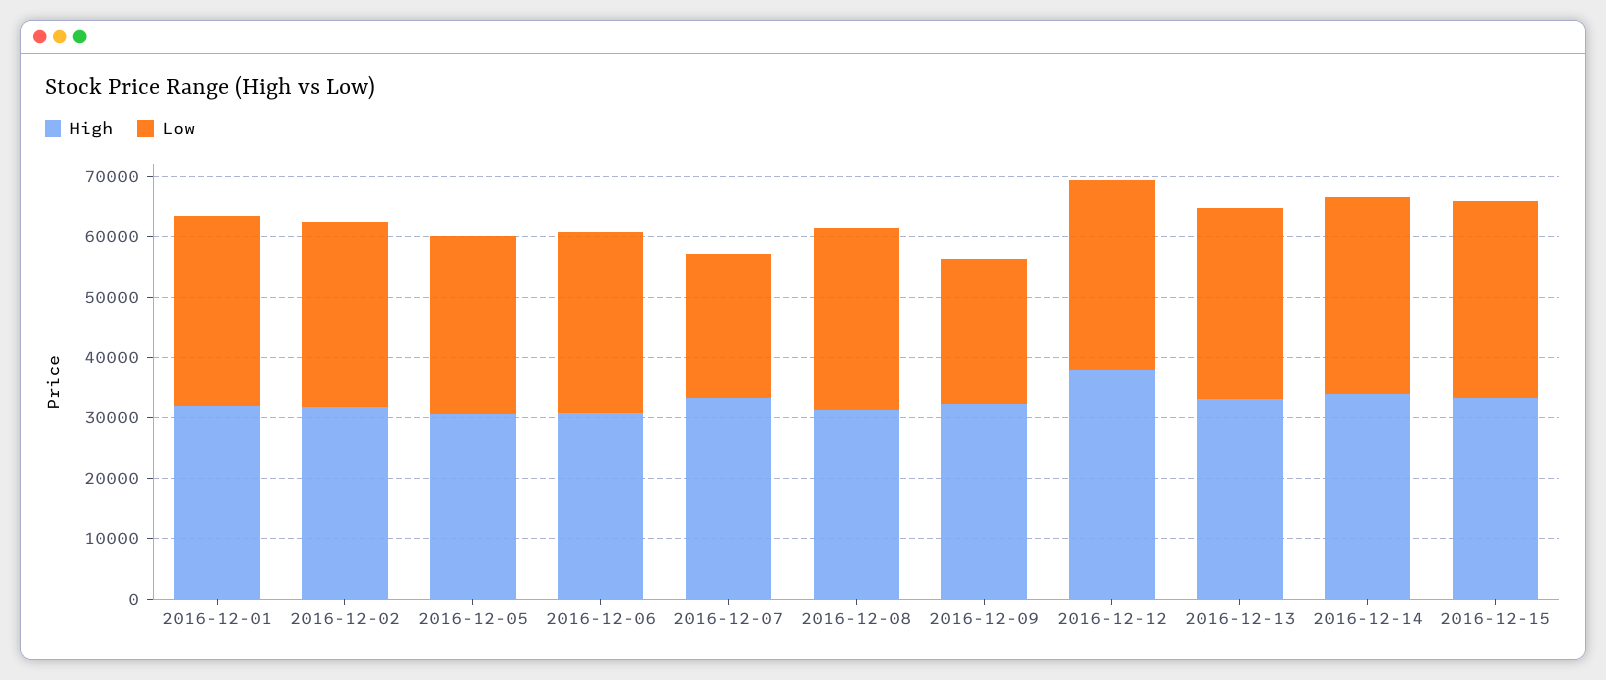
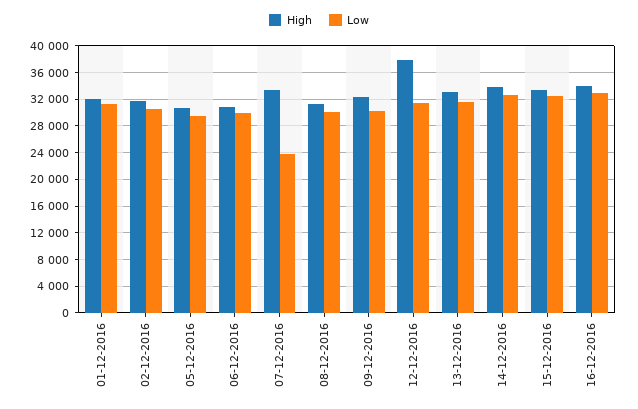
Low, 2016-12-09: 24000 -> 30000
High, 16-12-2016: none -> 34000
Low, 16-12-2016: none -> 33000

